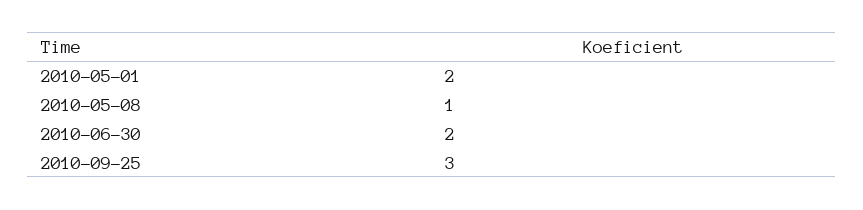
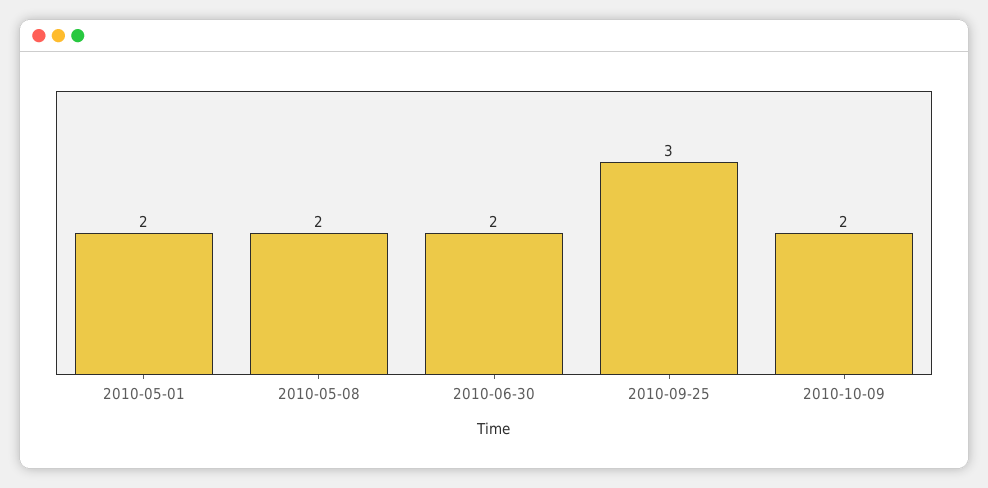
2010-05-08: 1 -> 2
2010-10-09: none -> 2

